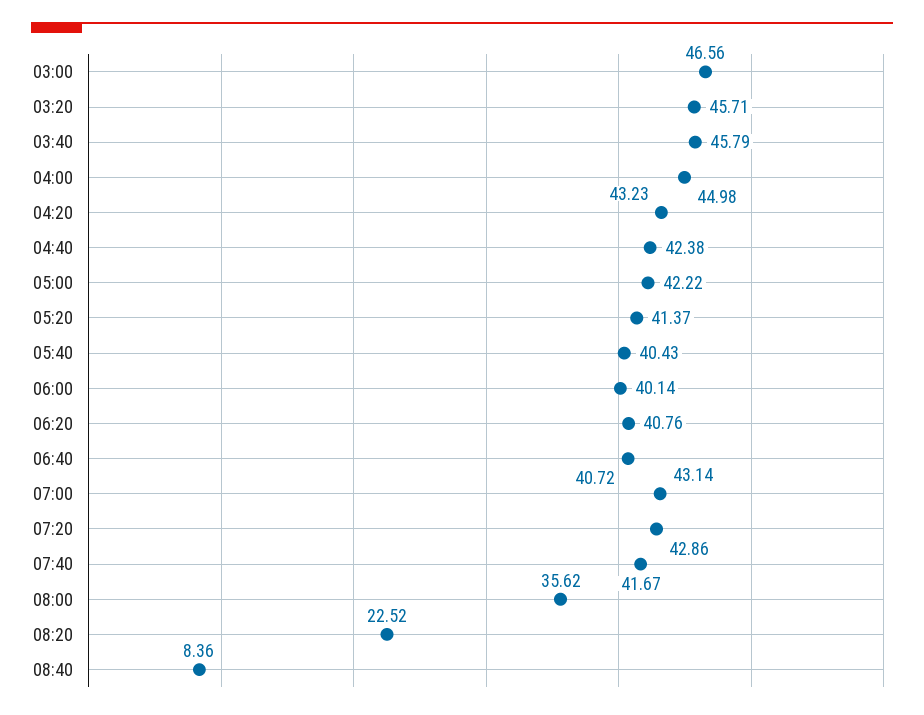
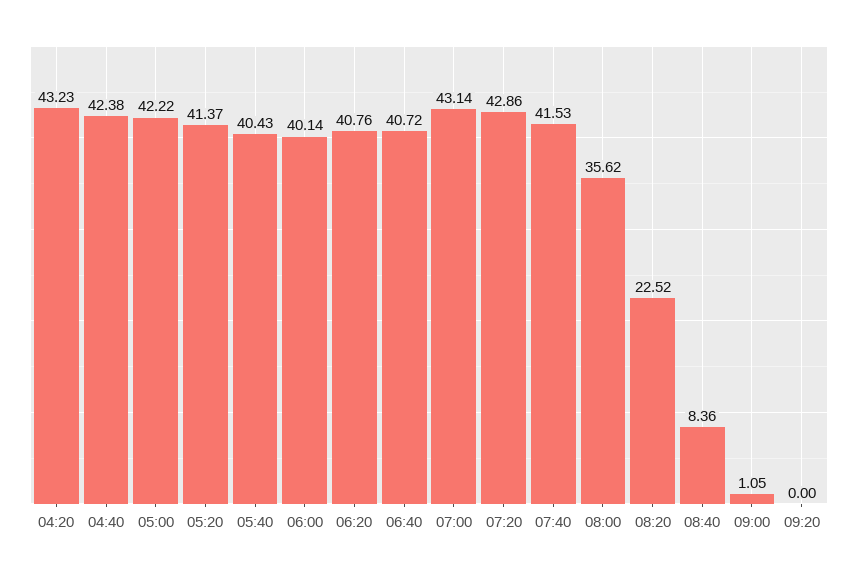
03:00: 46.56 -> none
03:20: 45.71 -> none
03:40: 45.79 -> none
04:00: 44.98 -> none
07:40: 41.67 -> 41.53
09:00: none -> 1.05
09:20: none -> 0

